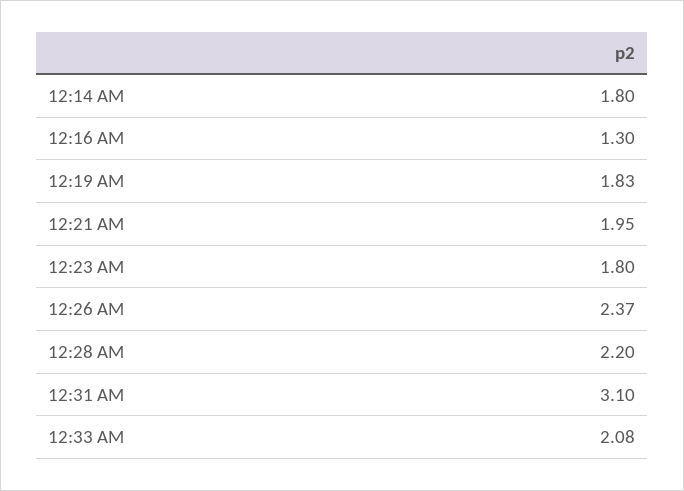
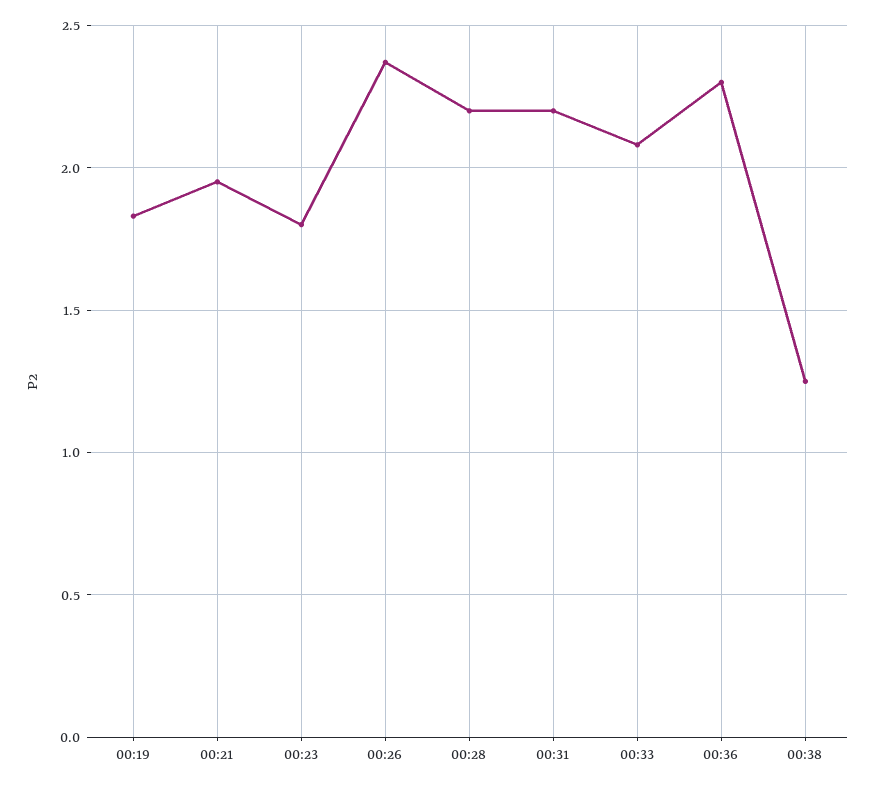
12:14 AM: 1.8 -> none
12:16 AM: 1.3 -> none
12:31 AM: 3.1 -> 2.2
00:36: none -> 2.3
00:38: none -> 1.25

